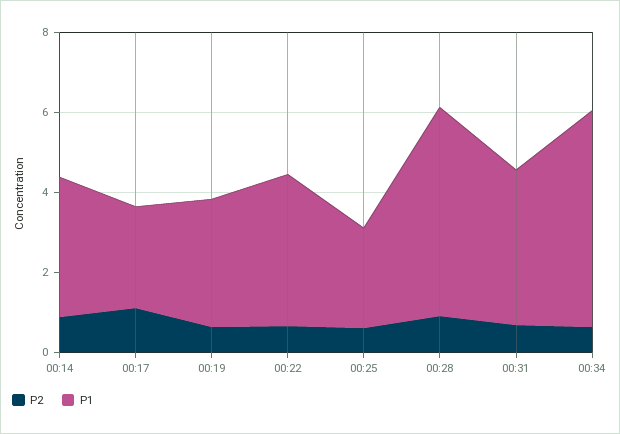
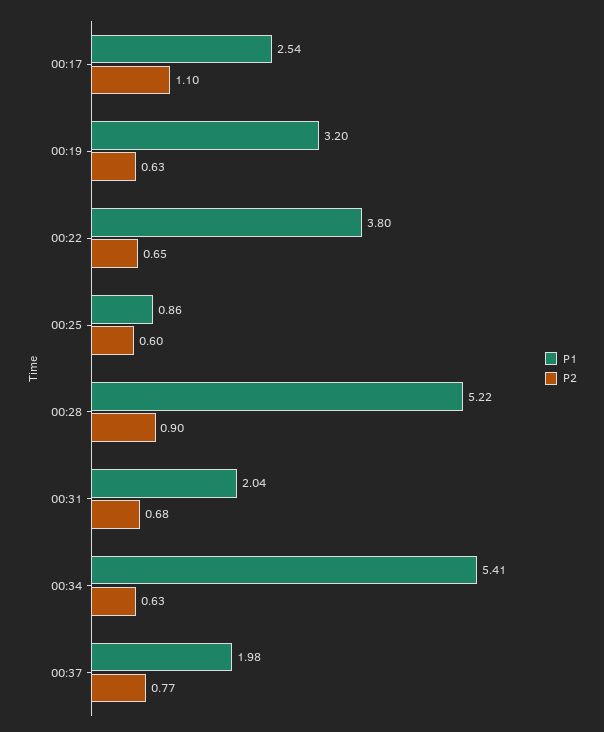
P2, 00:14: 1 -> none
P1, 00:14: 3.5 -> none
P1, 00:25: 2.5 -> 0.86
P1, 00:31: 4 -> 2.04
P1, 00:37: none -> 1.98
P2, 00:37: none -> 0.77

